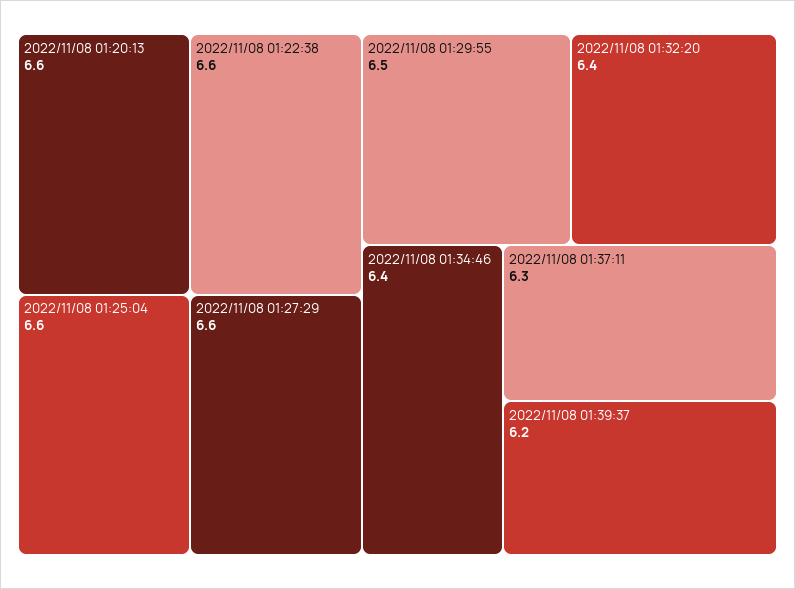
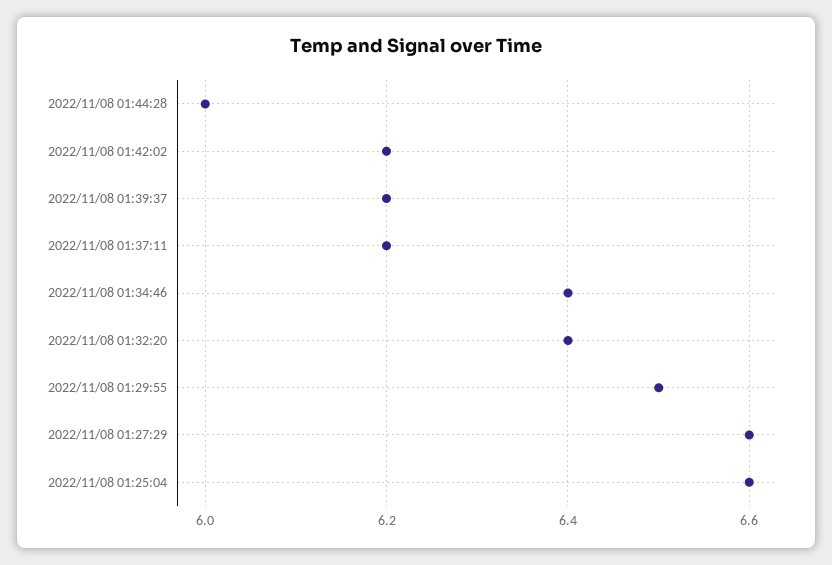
2022/11/08 01:20:13: 6.6 -> none
2022/11/08 01:22:38: 6.6 -> none
2022/11/08 01:37:11: 6.3 -> 6.2
2022/11/08 01:44:28: none -> 6
2022/11/08 01:42:02: none -> 6.2

